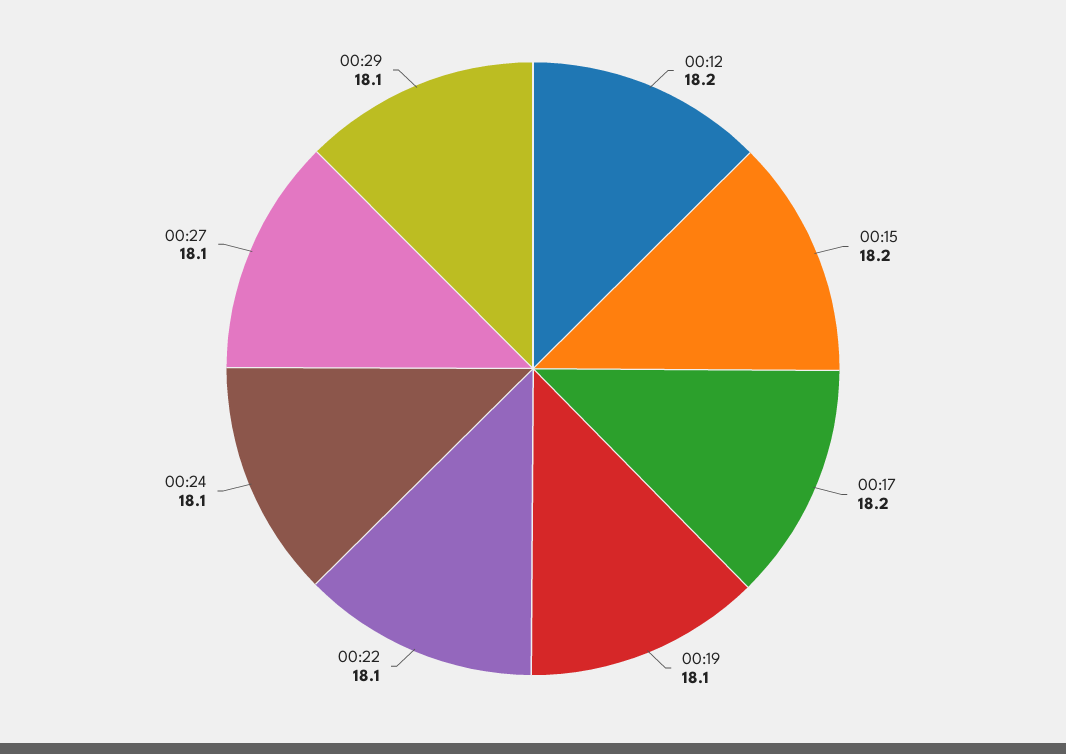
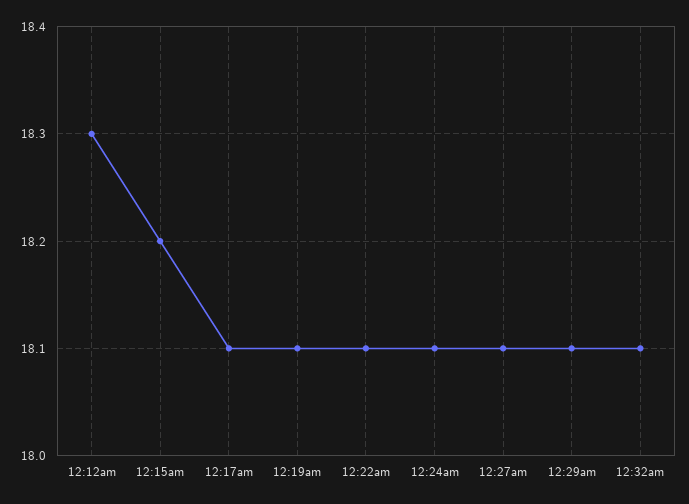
00:12: 18.2 -> 18.3
00:17: 18.2 -> 18.1
12:32am: none -> 18.1

